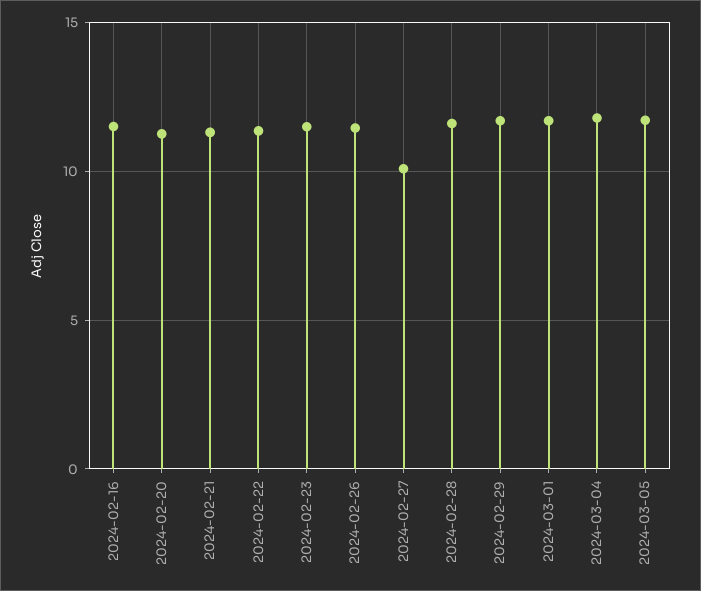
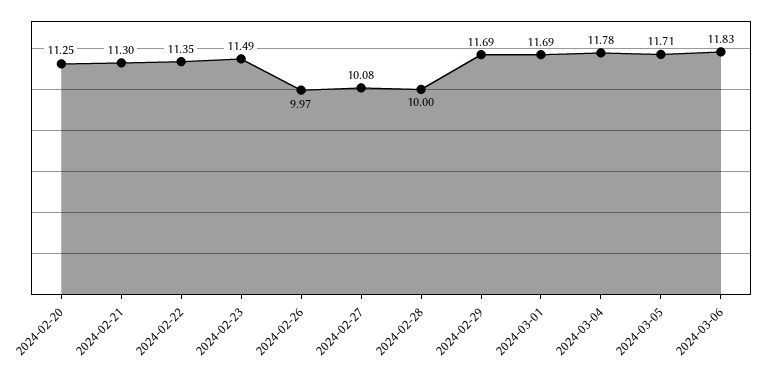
2024-02-16: 11.5 -> none
2024-02-26: 11.5 -> 9.97
2024-02-28: 11.5 -> 10
2024-03-06: none -> 11.83

